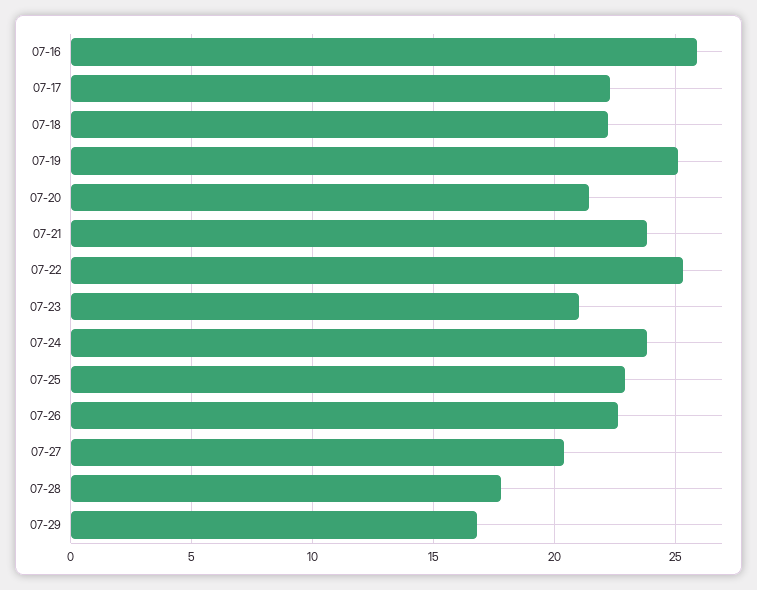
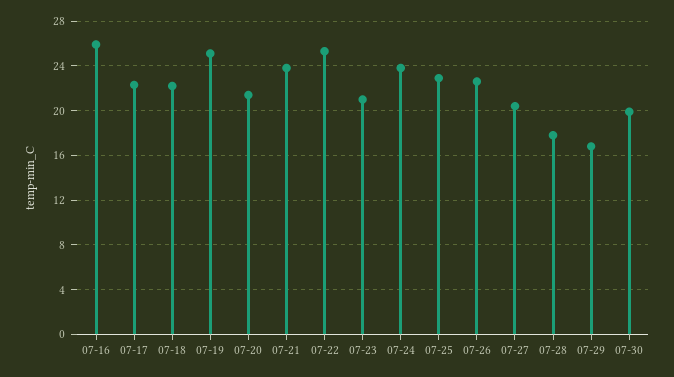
07-30: none -> 20

